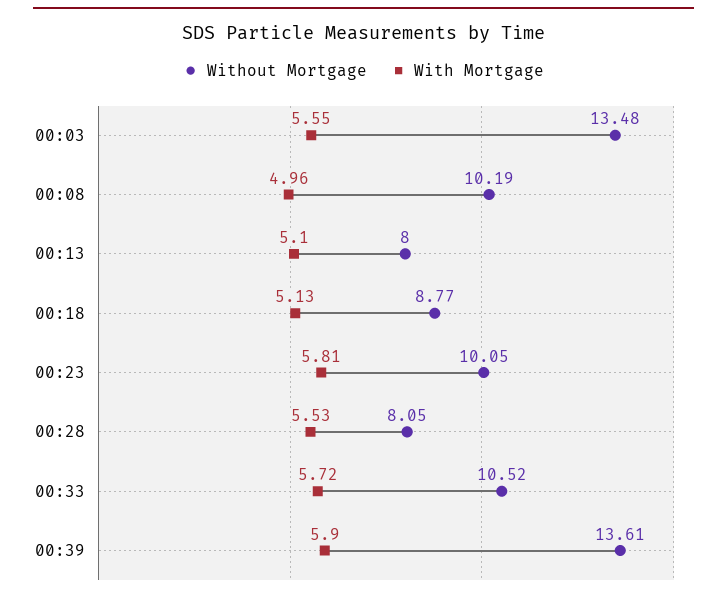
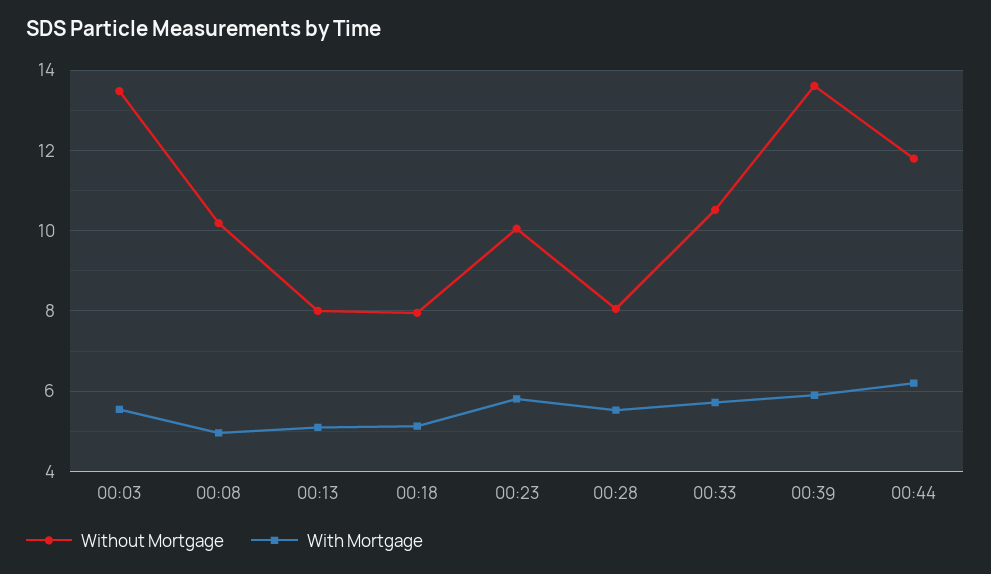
Without Mortgage, 00:18: 8.77 -> 8
Without Mortgage, 00:44: none -> 11.8
With Mortgage, 00:44: none -> 6.2

